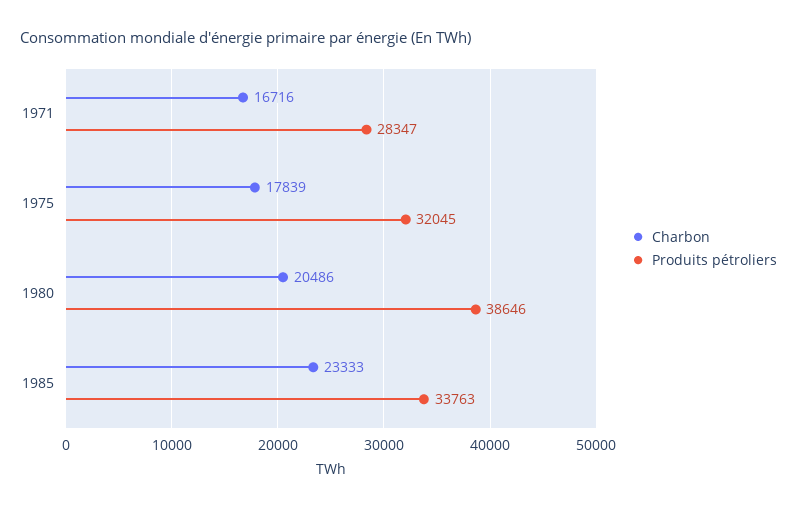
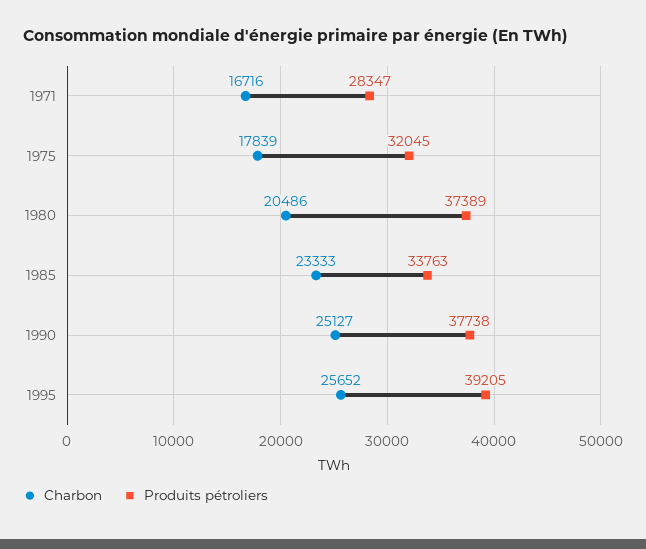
Produits pétroliers, 1980: 38646 -> 37389
Charbon, 1990: none -> 25127
Produits pétroliers, 1990: none -> 37738
Charbon, 1995: none -> 25652
Produits pétroliers, 1995: none -> 39205

